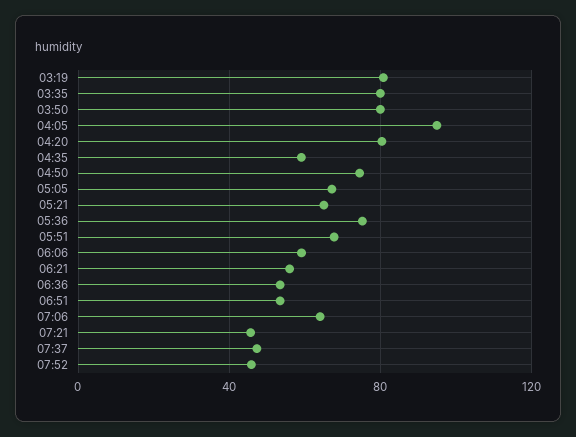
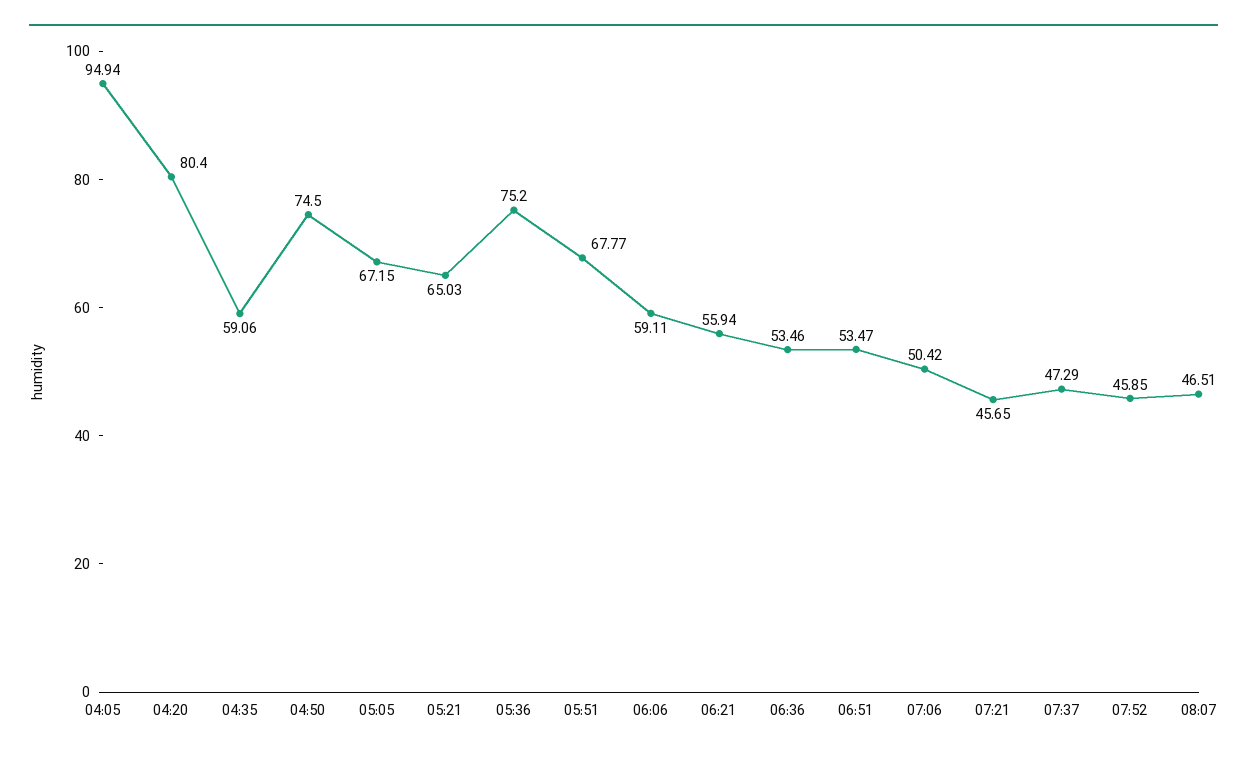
03:19: 80 -> none
03:35: 80 -> none
03:50: 80 -> none
07:06: 65 -> 50.42
08:07: none -> 46.51

